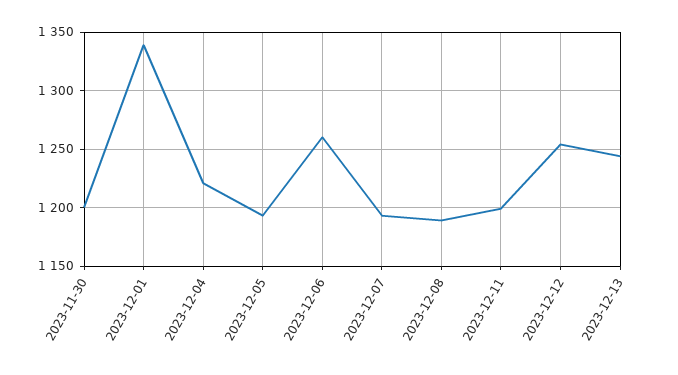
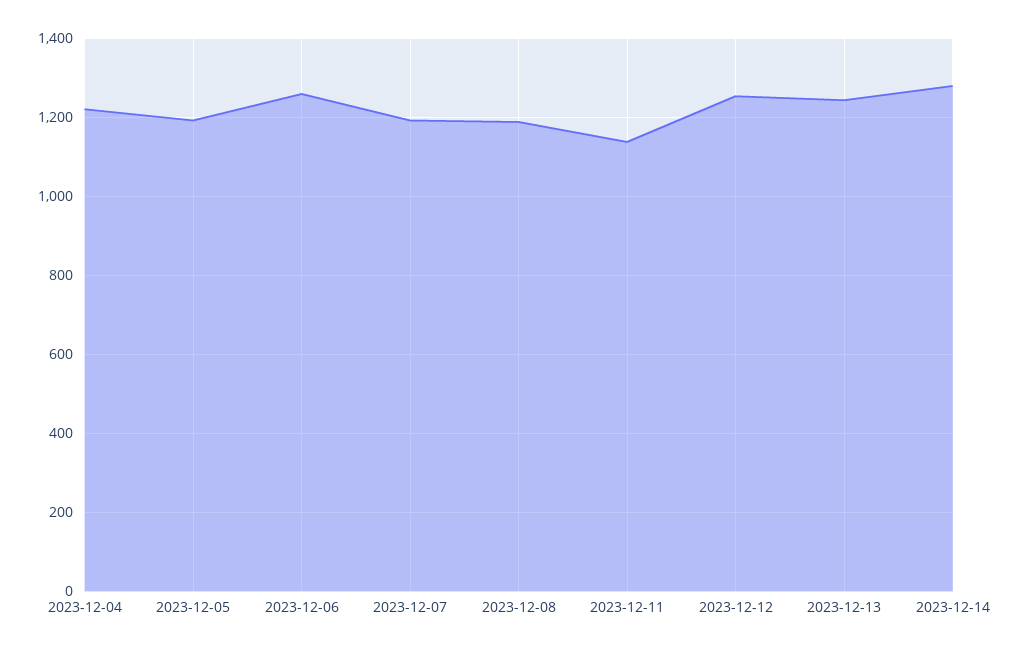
2023-11-30: 1200 -> none
2023-12-01: 1340 -> none
2023-12-11: 1200 -> 1140
2023-12-14: none -> 1280

